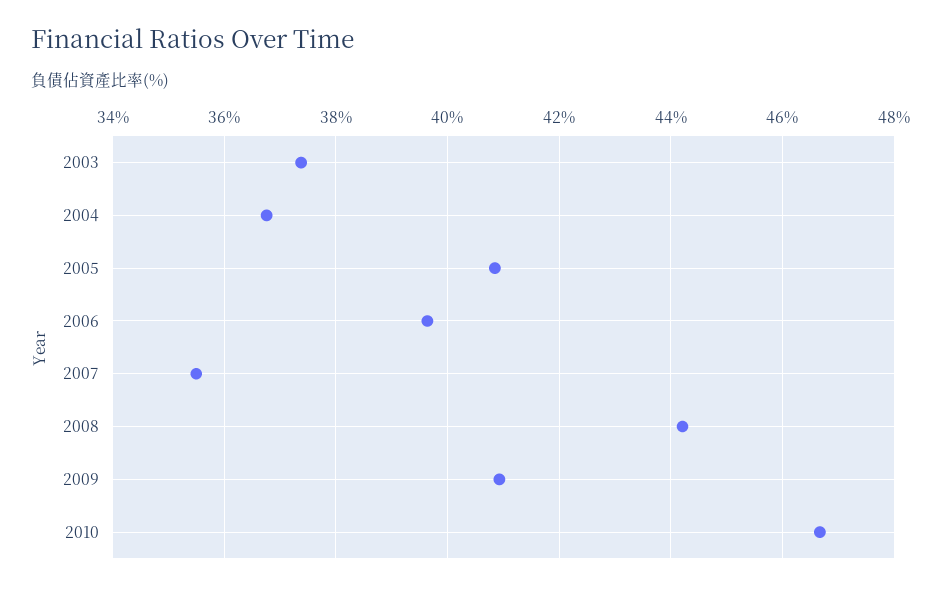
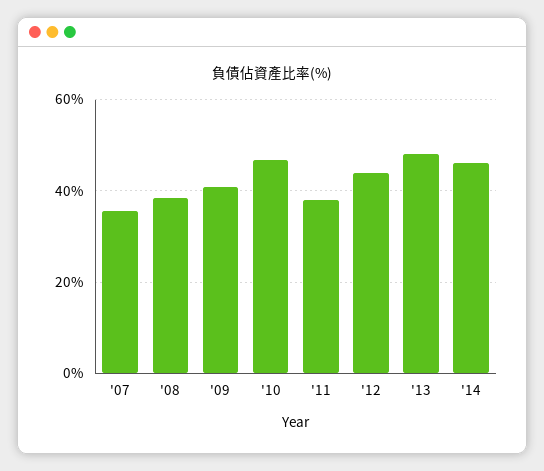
2003: 37.4 -> none
2004: 36.8 -> none
2005: 40.8 -> none
2006: 39.6 -> none
2008: 44.2 -> 38
'11: none -> 38
'12: none -> 44
'13: none -> 48
'14: none -> 46

